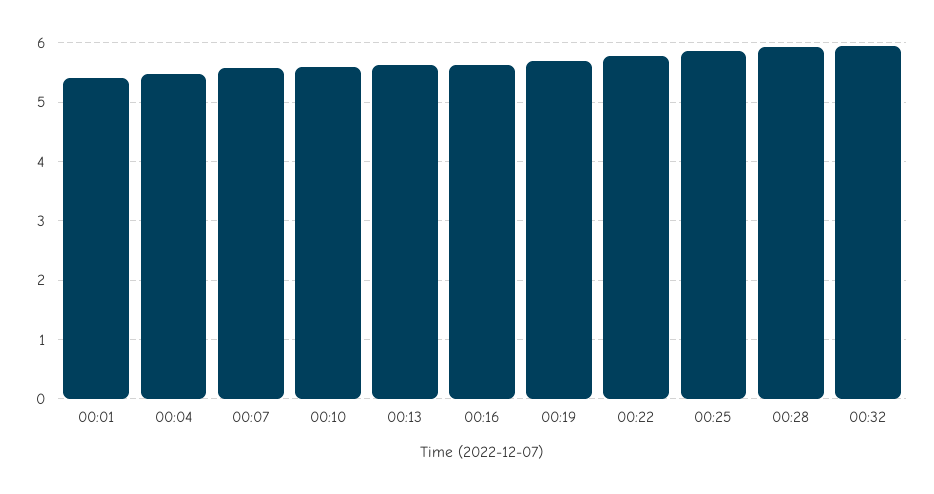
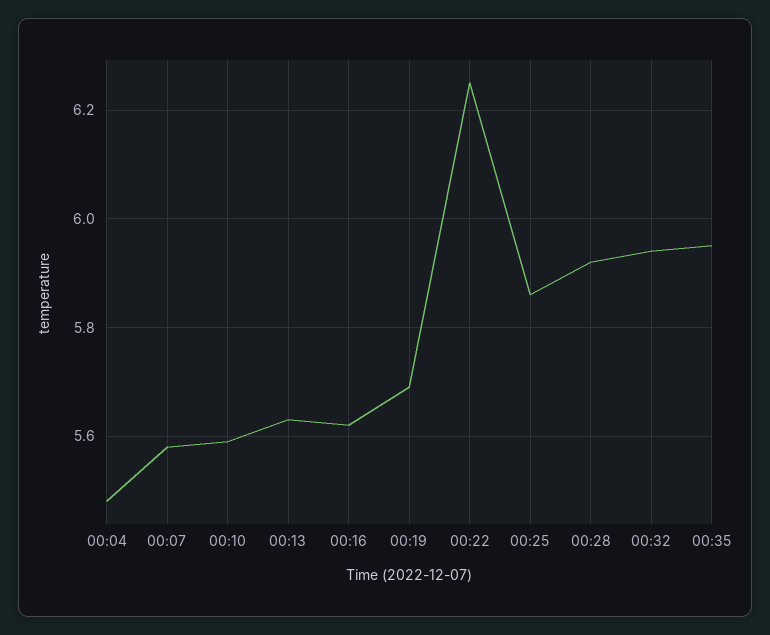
00:01: 5.4 -> none
00:22: 5.8 -> 6.25
00:35: none -> 5.95

